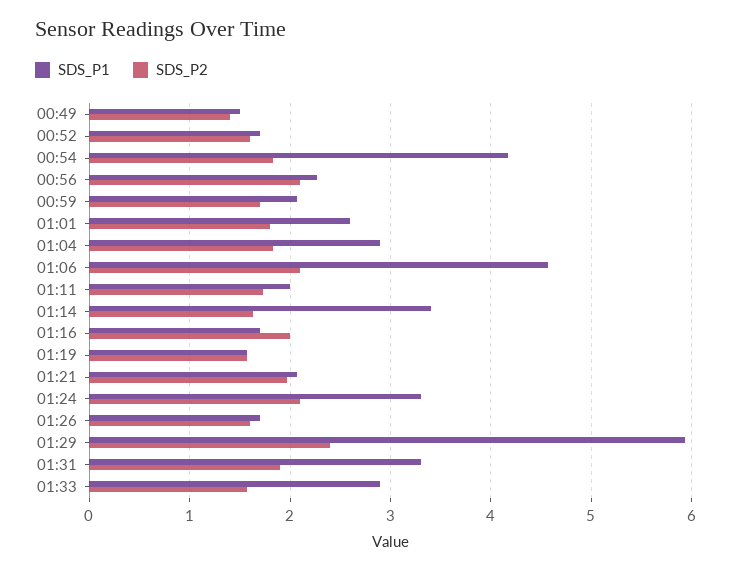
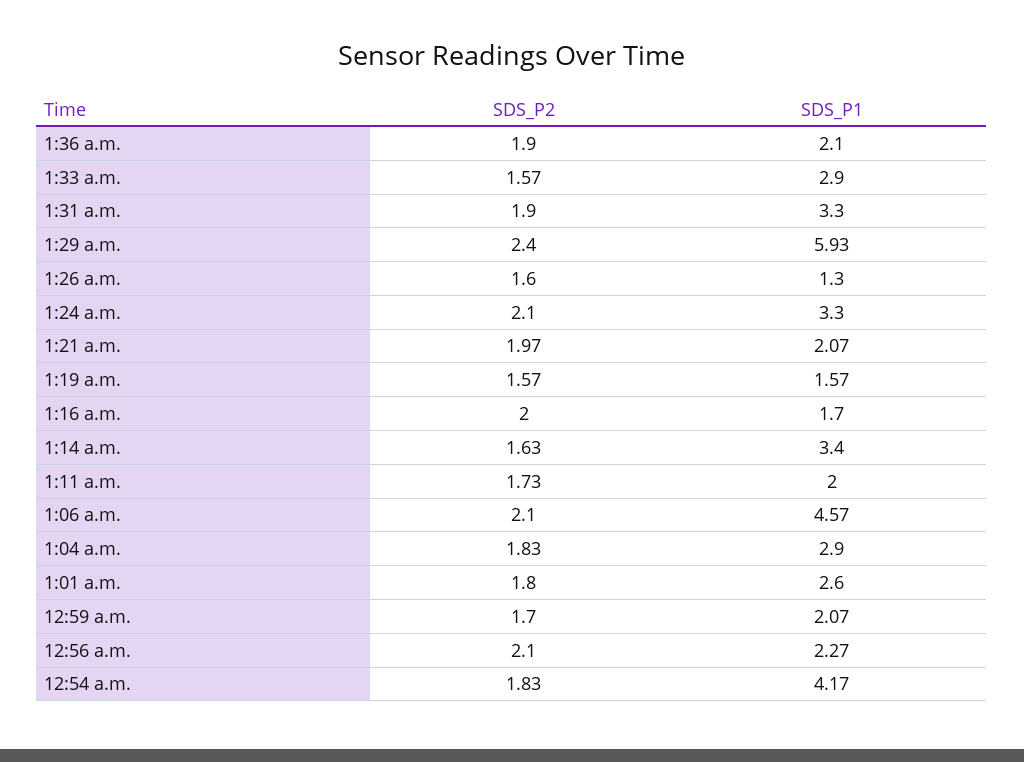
SDS_P1, 00:49: 1.5 -> none
SDS_P2, 00:49: 1.4 -> none
SDS_P1, 00:52: 1.7 -> none
SDS_P2, 00:52: 1.6 -> none
SDS_P1, 01:26: 1.7 -> 1.3
SDS_P2, 1:36 a.m.: none -> 1.9
SDS_P1, 1:36 a.m.: none -> 2.1

